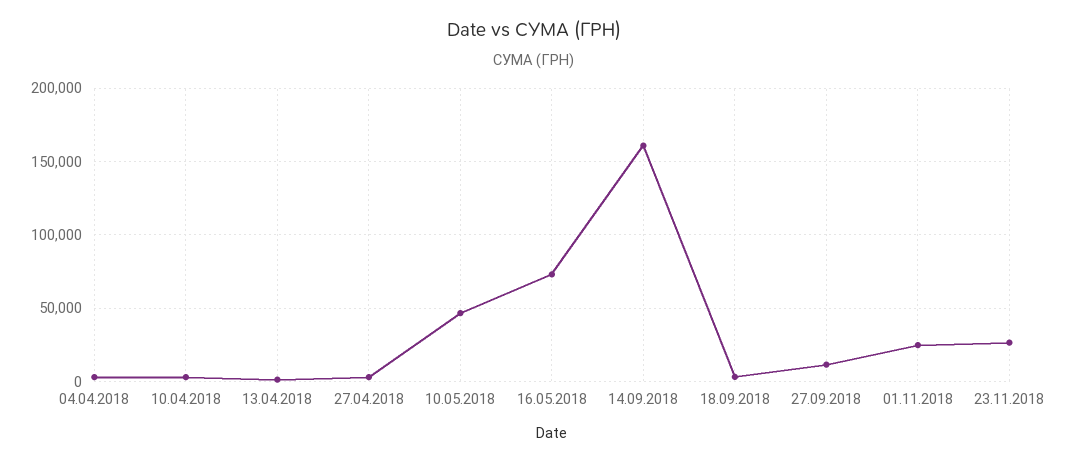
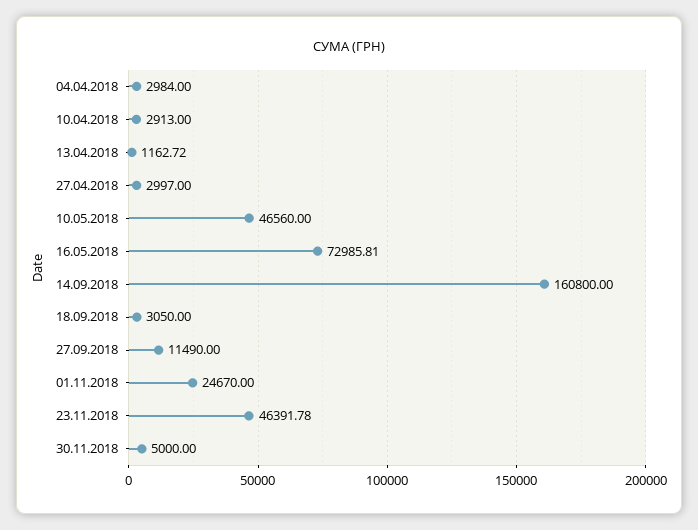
23.11.2018: 25000 -> 46391.78
30.11.2018: none -> 5000

